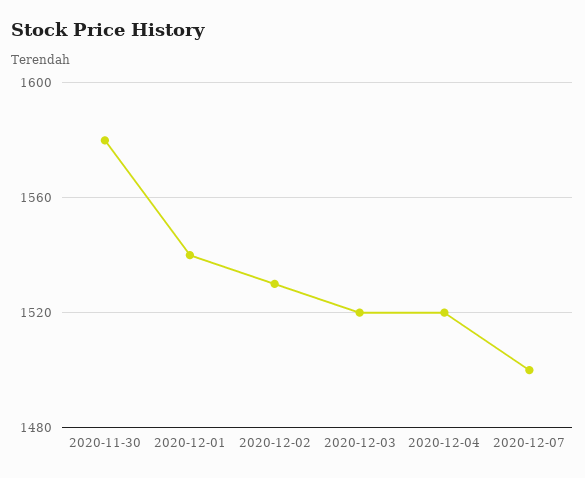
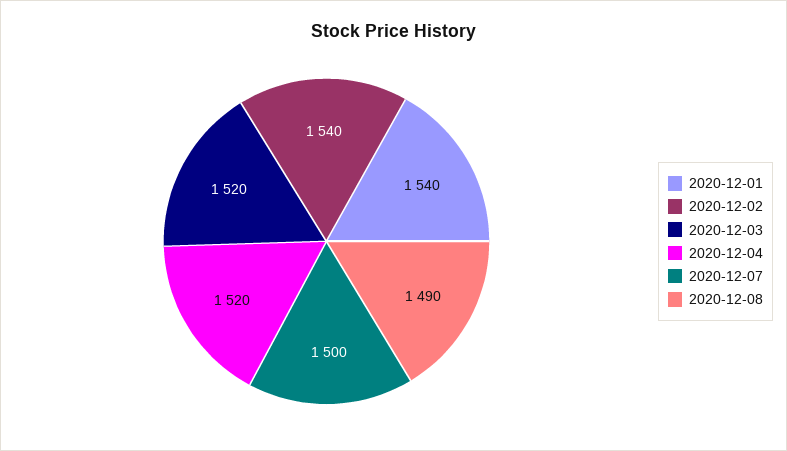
2020-11-30: 1580 -> none
2020-12-02: 1530 -> 1540
2020-12-08: none -> 1490

